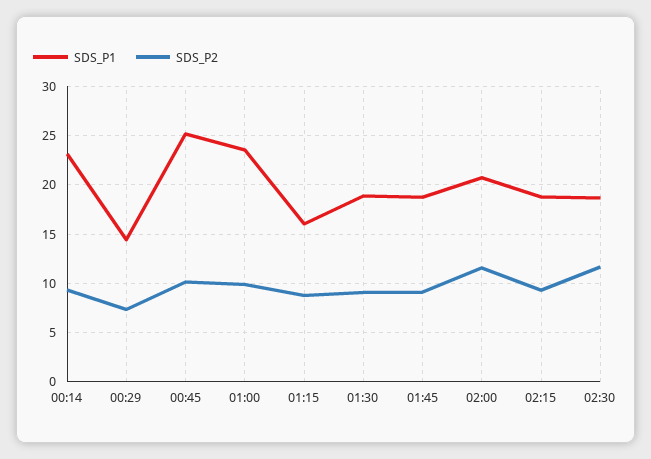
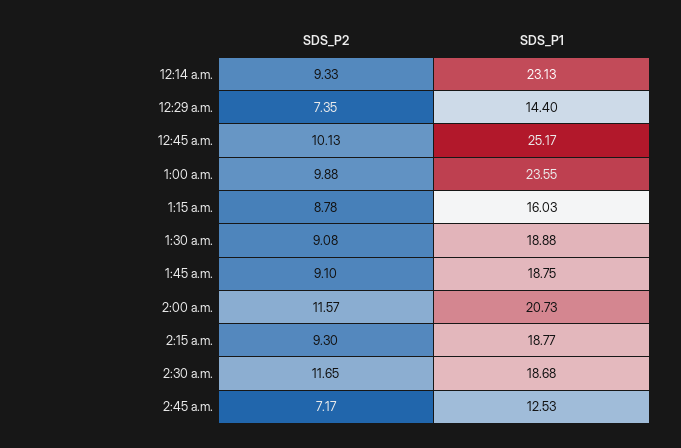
SDS_P2, 2:45 a.m.: none -> 7.17
SDS_P1, 2:45 a.m.: none -> 12.53

